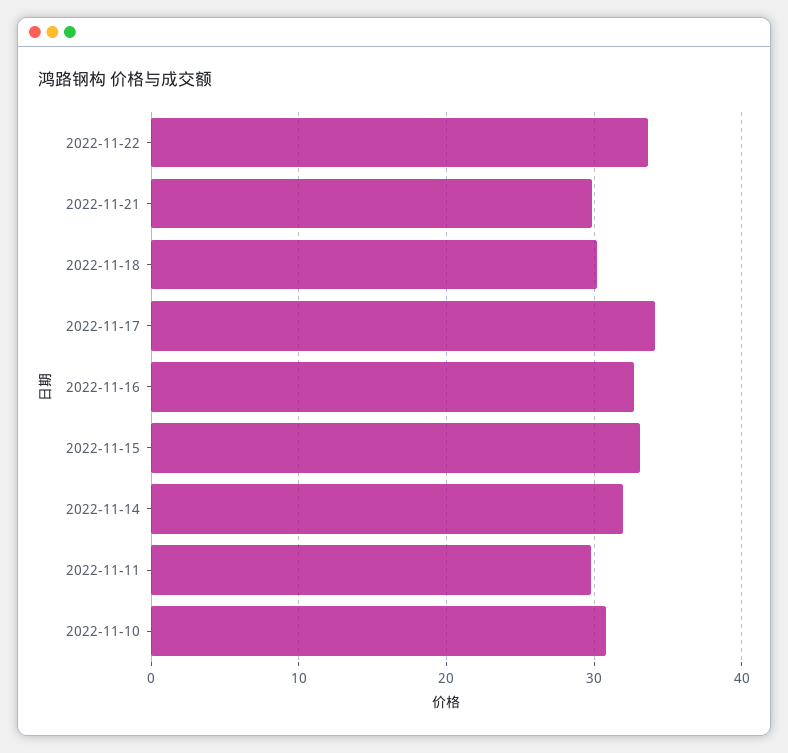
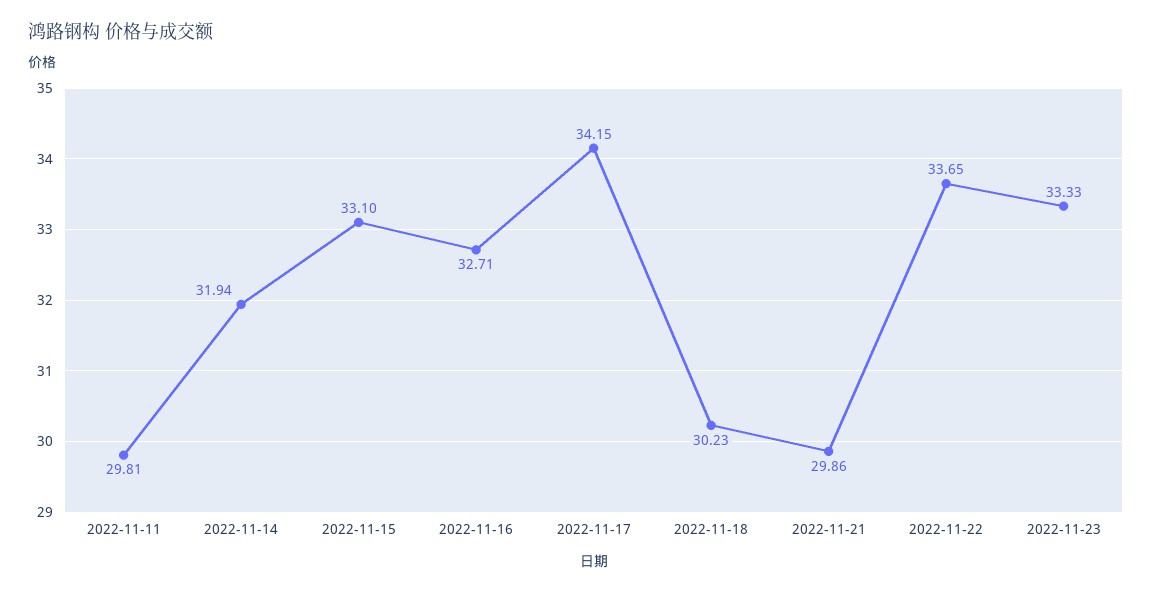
2022-11-10: 31 -> none
2022-11-23: none -> 33.33

